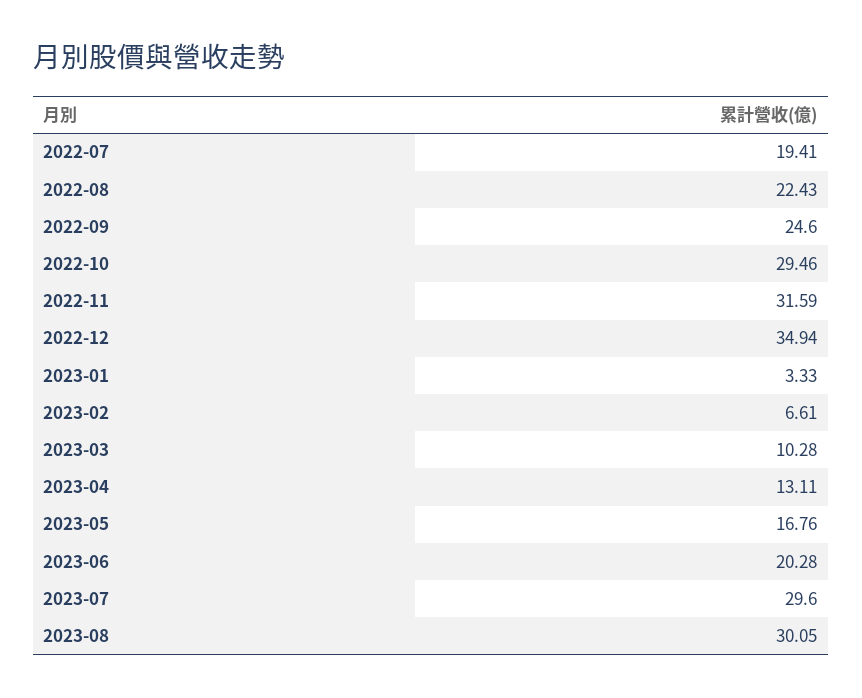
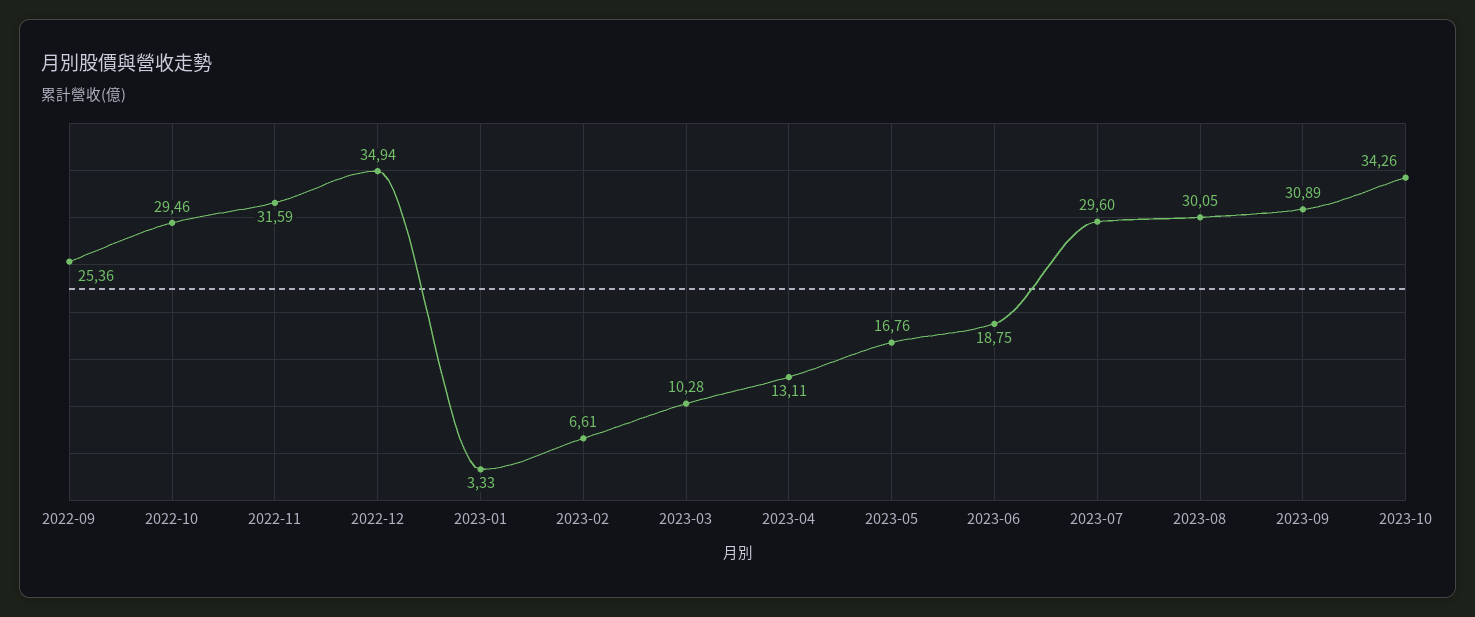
2022-07: 19.41 -> none
2022-08: 22.43 -> none
2022-09: 24.6 -> 25.36
2023-06: 20.28 -> 18.75
2023-09: none -> 30.89
2023-10: none -> 34.26

